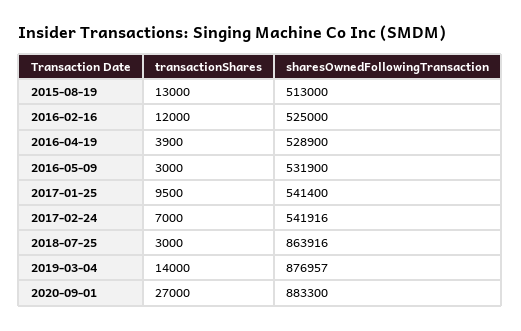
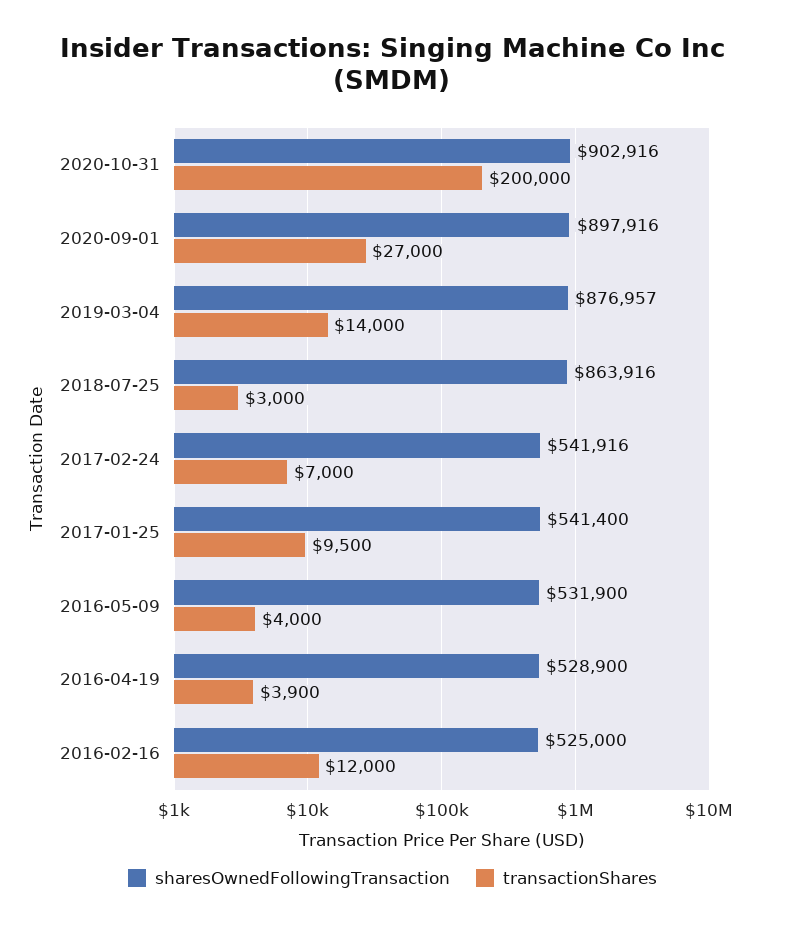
transactionShares, 2015-08-19: 13000 -> none
sharesOwnedFollowingTransaction, 2015-08-19: 513000 -> none
transactionShares, 2016-05-09: 3000 -> 4000
sharesOwnedFollowingTransaction, 2020-09-01: 883300 -> 897916
sharesOwnedFollowingTransaction, 2020-10-31: none -> 902916
transactionShares, 2020-10-31: none -> 200000

